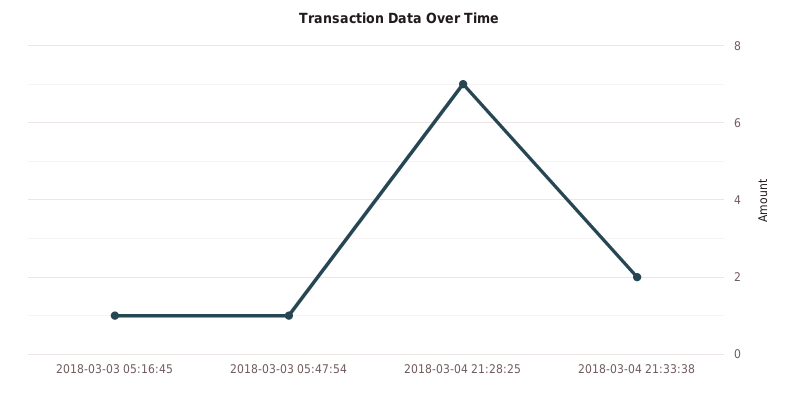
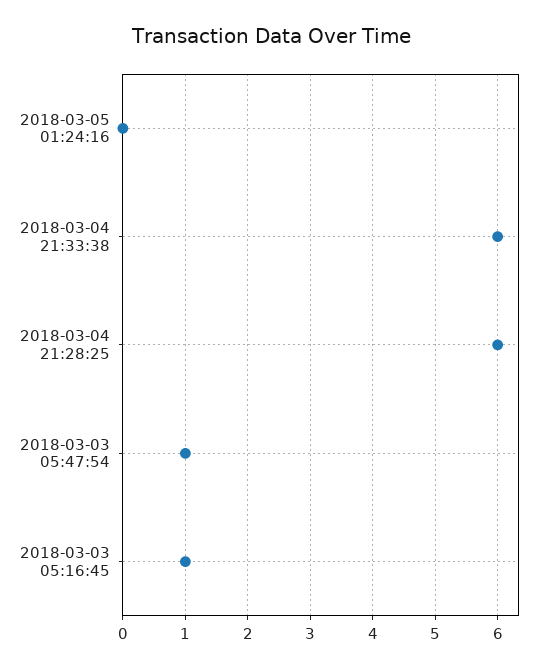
2018-03-04 21:28:25: 7 -> 6
2018-03-04 21:33:38: 2 -> 6
2018-03-05 01:24:16: none -> 0

